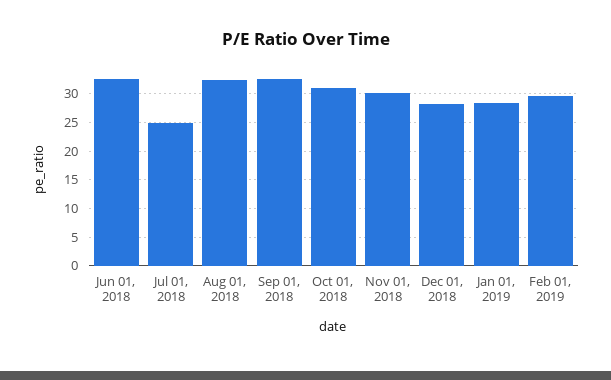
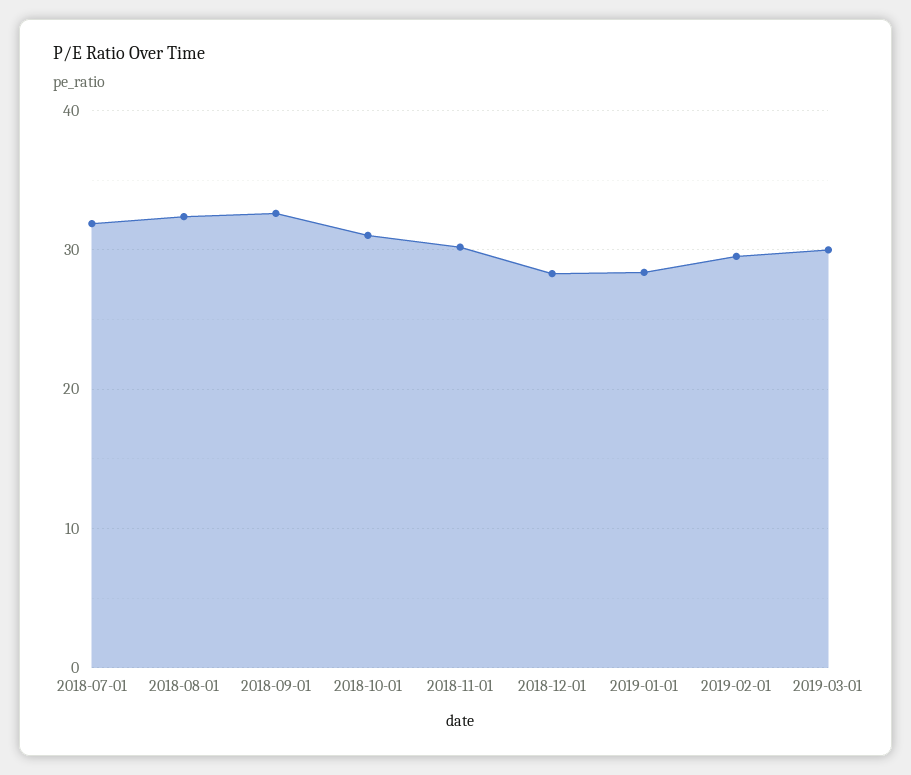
Jun 01, 2018: 32.5 -> none
Jul 01, 2018: 25 -> 32
2019-03-01: none -> 30

